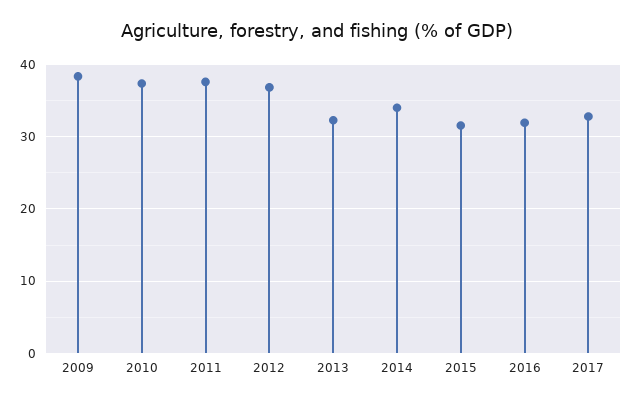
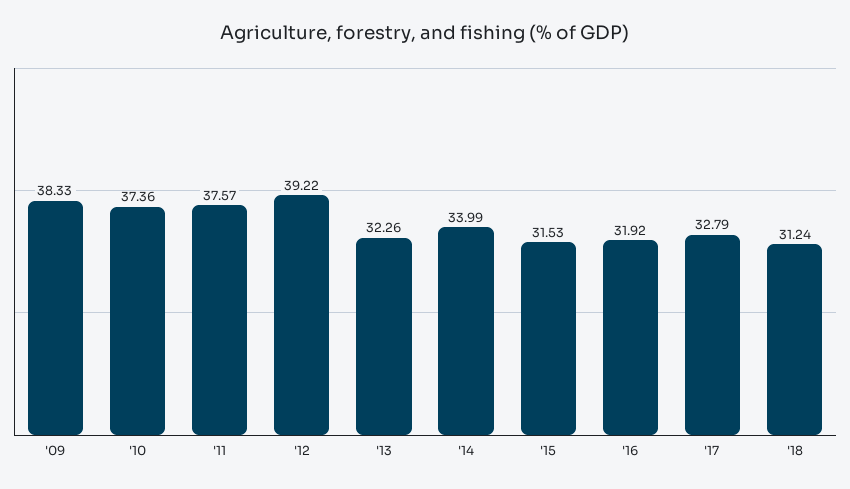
2012: 37 -> 39.22
'18: none -> 31.24

